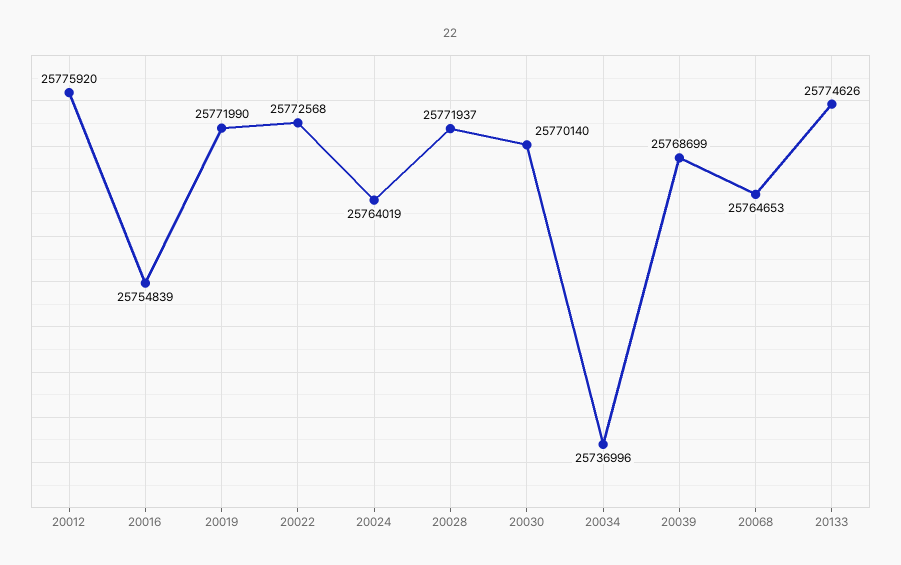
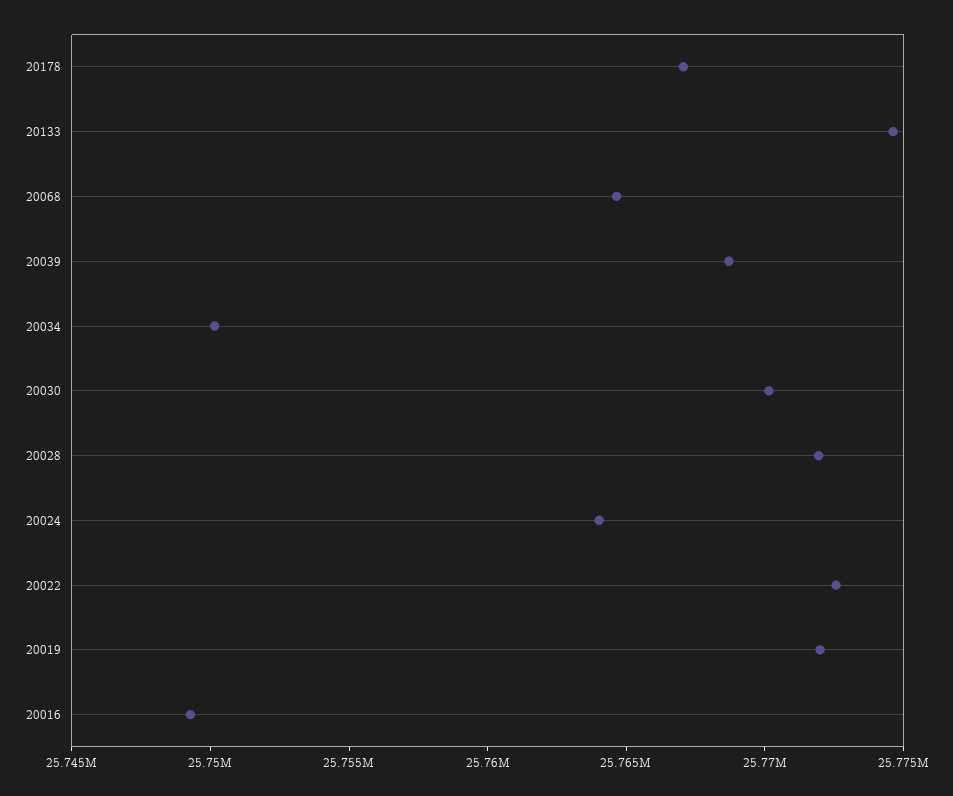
20012: 25775920 -> none
20016: 25754839 -> 25749000
20034: 25736996 -> 25750000
20178: none -> 25767000

